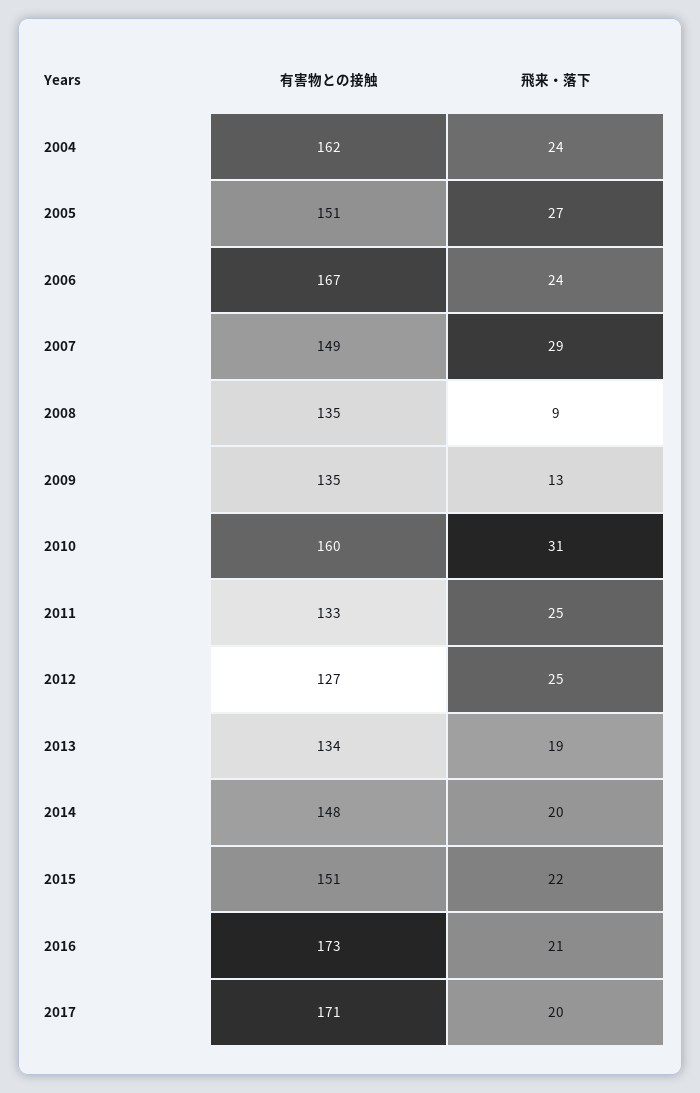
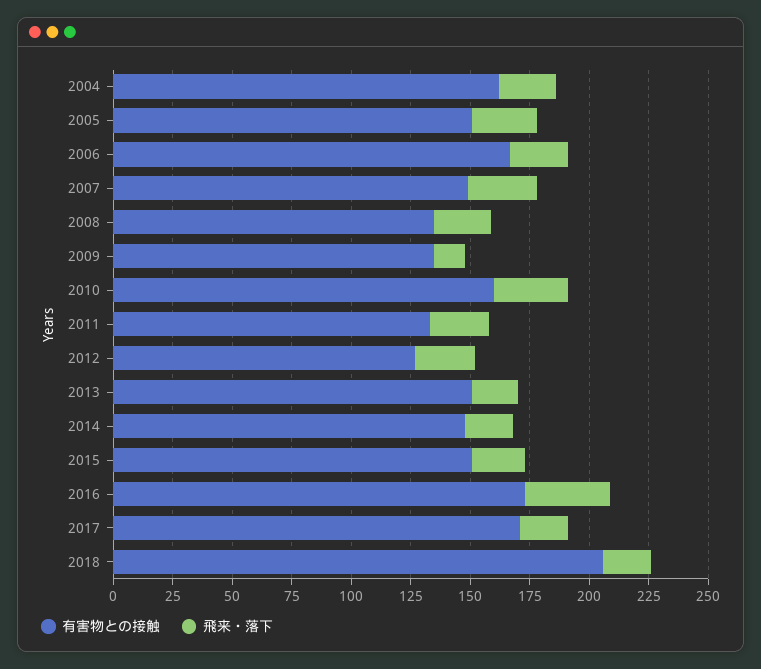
飛来・落下, 2008: 9 -> 25
有害物との接触, 2013: 134 -> 150
飛来・落下, 2016: 21 -> 35
有害物との接触, 2018: none -> 205
飛来・落下, 2018: none -> 20

